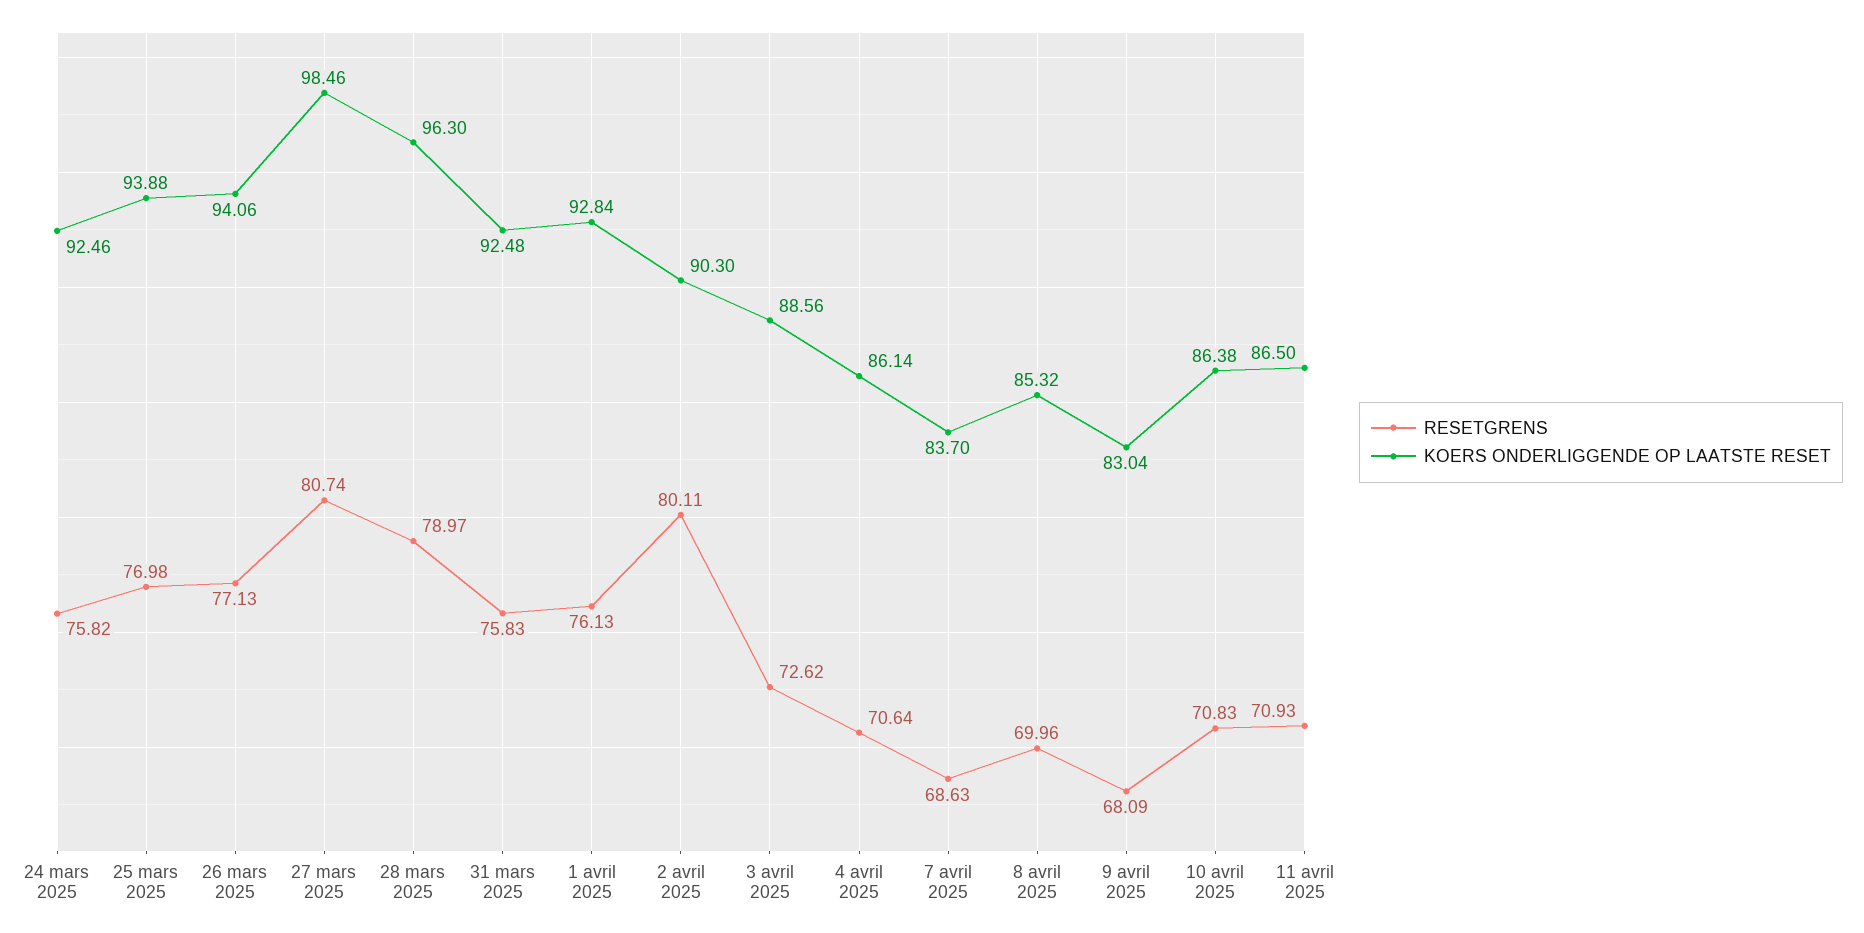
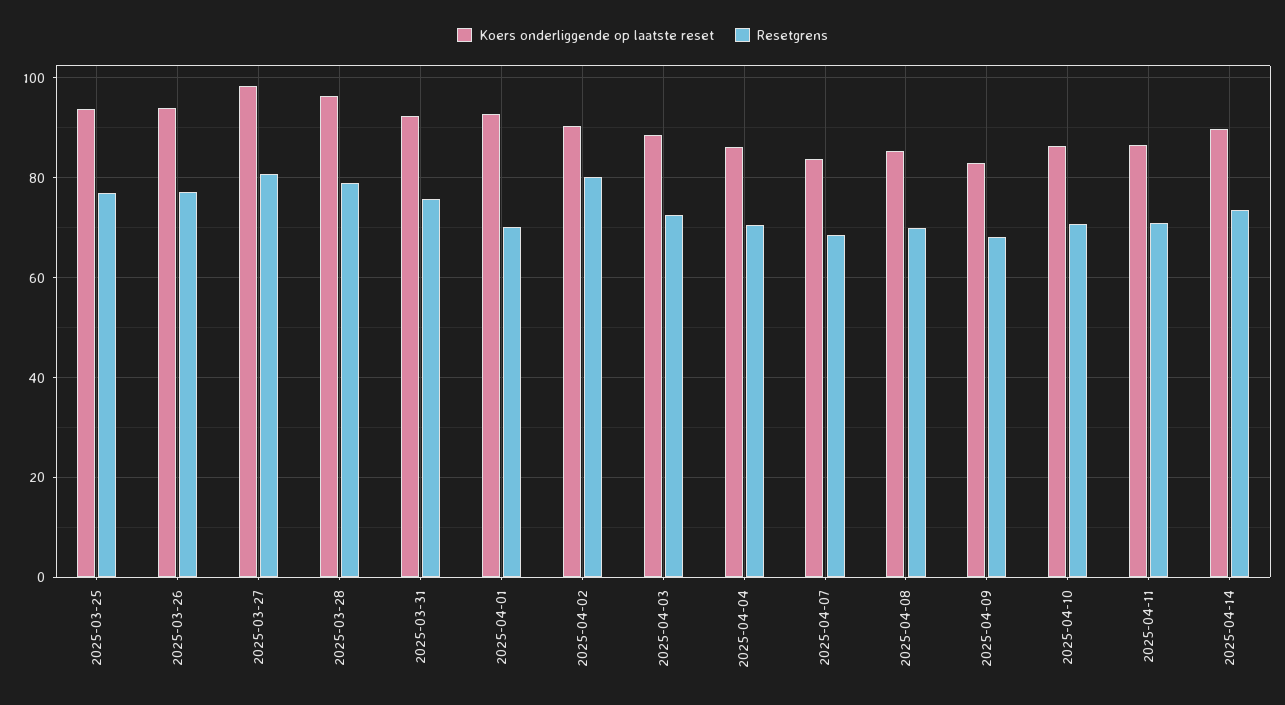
RESETGRENS, 24 mars 2025: 75.82 -> none
KOERS ONDERLIGGENDE OP LAATSTE RESET, 24 mars 2025: 92.46 -> none
RESETGRENS, 1 avril 2025: 76.13 -> 70
KOERS ONDERLIGGENDE OP LAATSTE RESET, 2025-04-14: none -> 90
RESETGRENS, 2025-04-14: none -> 74

